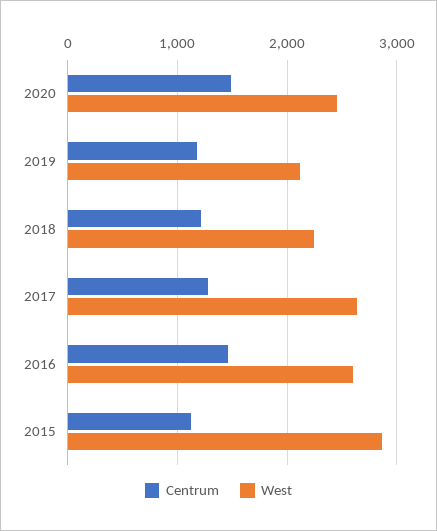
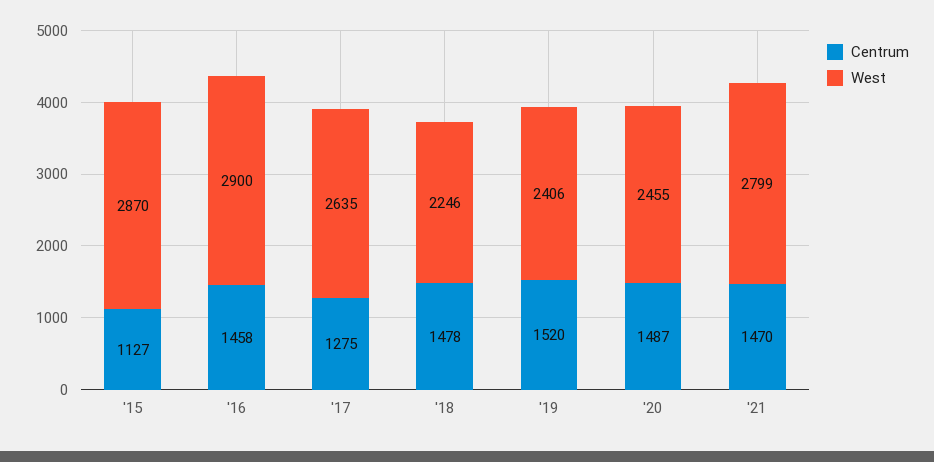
Centrum, 2019: 1200 -> 1520
West, 2019: 2100 -> 2406
Centrum, 2018: 1200 -> 1478
West, 2016: 2600 -> 2900
Centrum, '21: none -> 1470
West, '21: none -> 2799

